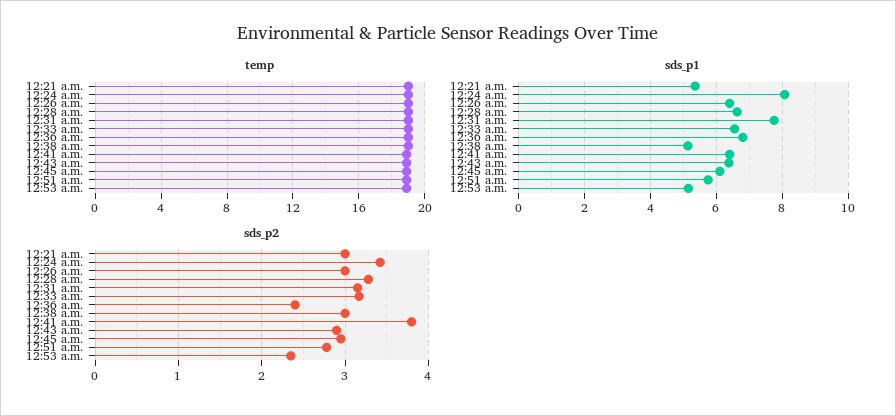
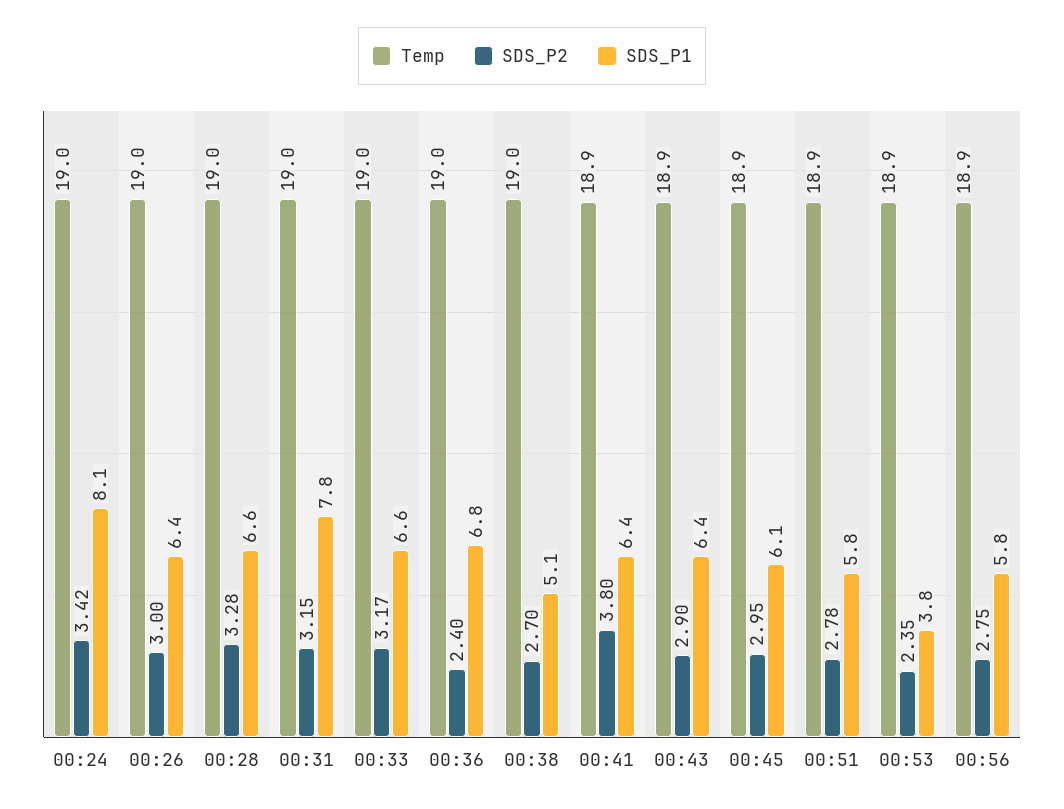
temp, 12:21 a.m.: 19 -> none
sds_p1, 12:21 a.m.: 5.4 -> none
sds_p1, 12:53 a.m.: 5.2 -> 3.8
sds_p2, 12:21 a.m.: 3 -> none
sds_p2, 12:38 a.m.: 3 -> 2.7
temp, 00:56: none -> 18.9
sds_p2, 00:56: none -> 2.75
sds_p1, 00:56: none -> 5.8

